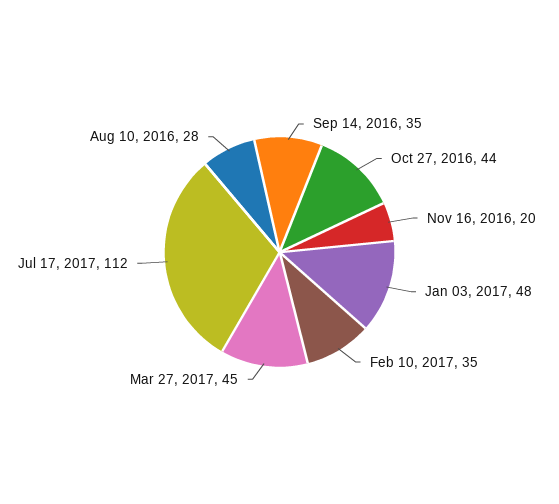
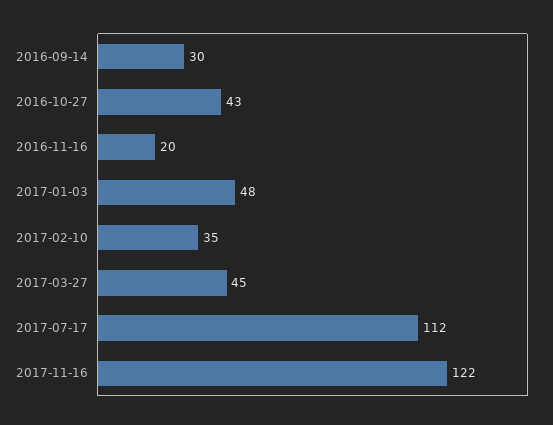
Sep 14, 2016: 35 -> 30
Oct 27, 2016: 44 -> 43
Aug 10, 2016: 28 -> none
2017-11-16: none -> 122

